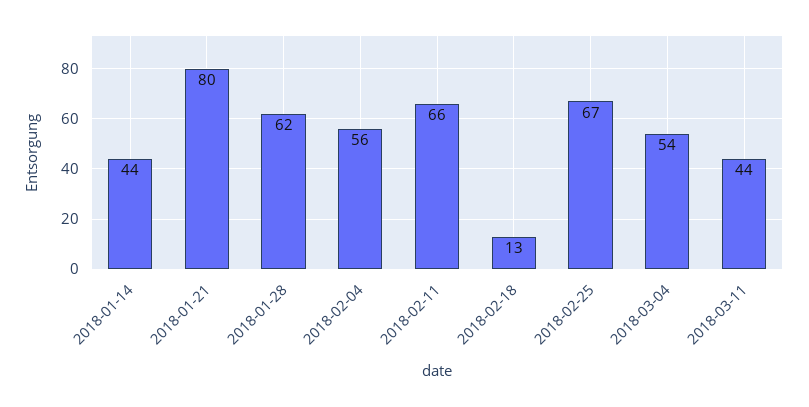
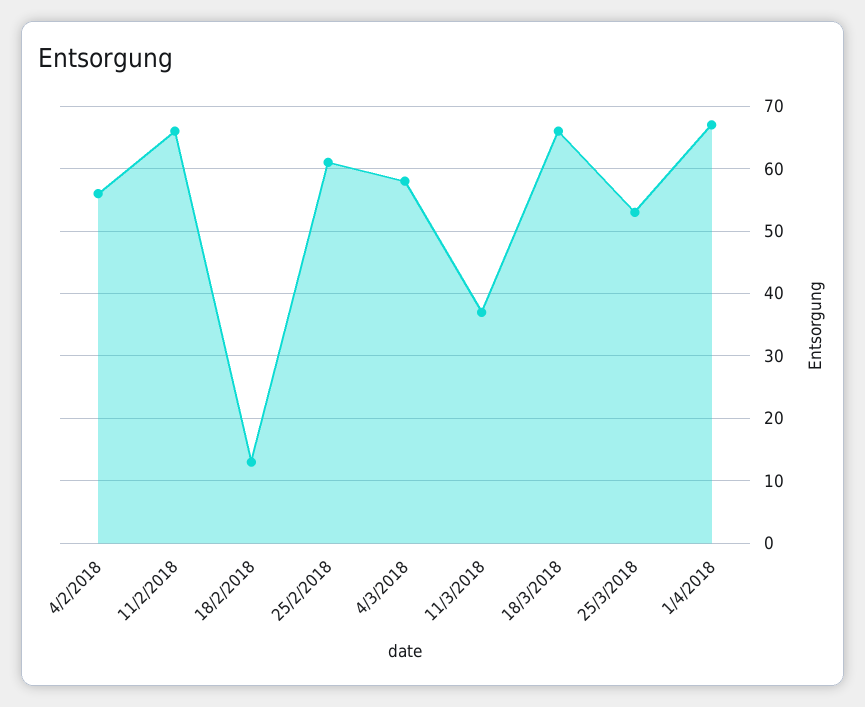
2018-01-14: 44 -> none
2018-01-21: 80 -> none
2018-01-28: 62 -> none
2018-02-25: 67 -> 61
2018-03-04: 54 -> 58
2018-03-11: 44 -> 37
18/3/2018: none -> 66
25/3/2018: none -> 53
1/4/2018: none -> 67

